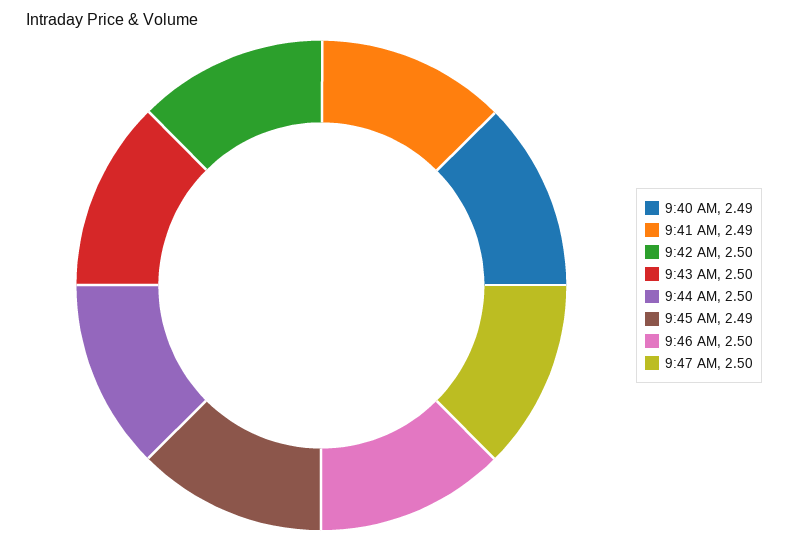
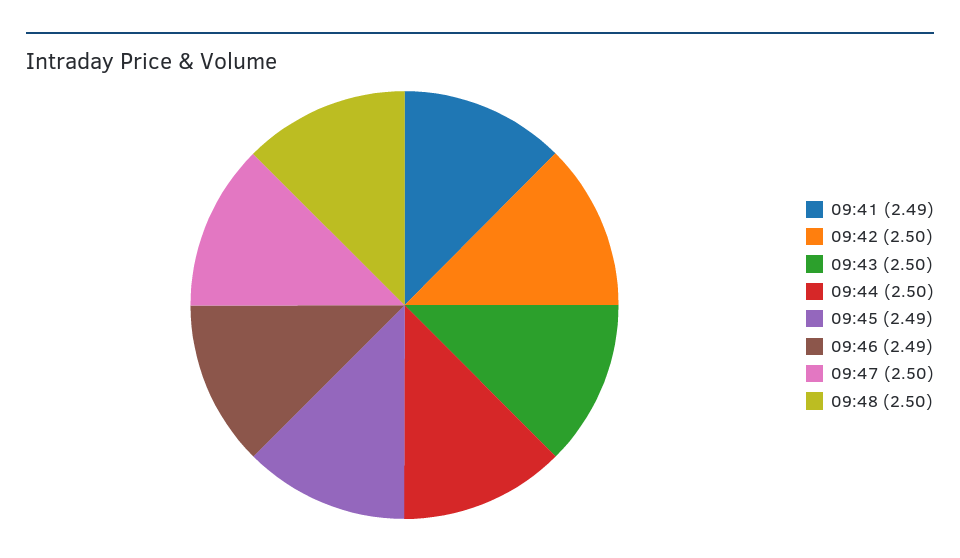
9:40 AM: 2.49 -> none
9:46 AM: 2.5 -> 2.49
09:48: none -> 2.5

